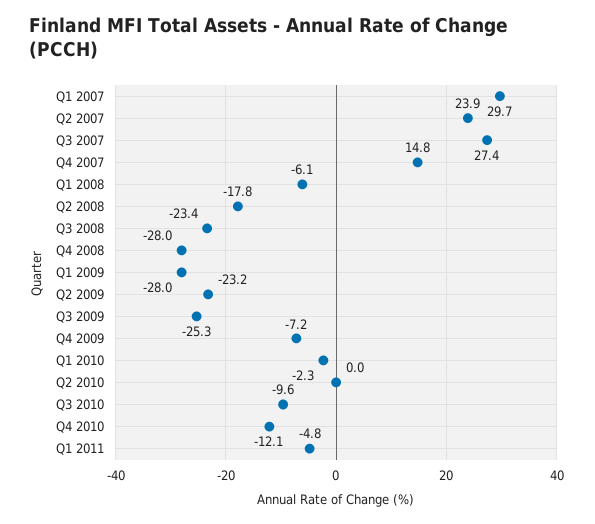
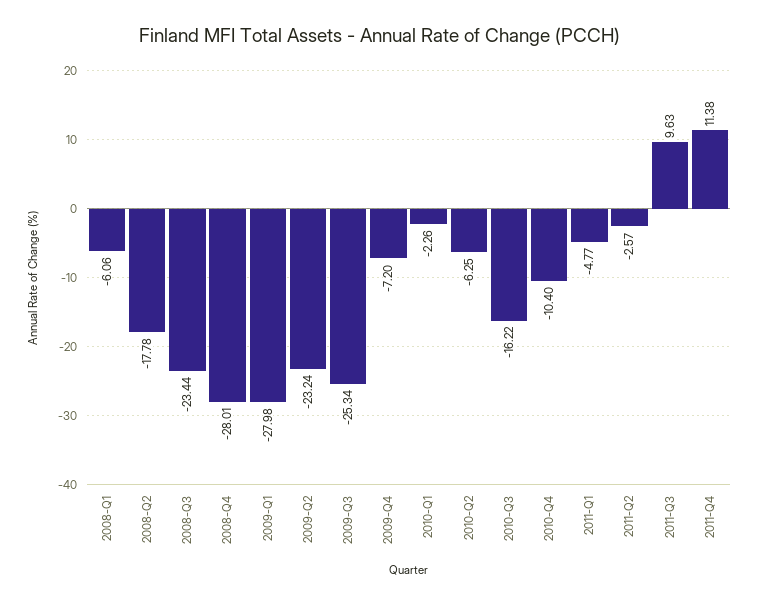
Q1 2007: 29.7 -> none
Q2 2007: 23.9 -> none
Q3 2007: 27.4 -> none
Q4 2007: 14.8 -> none
Q2 2010: 0 -> -6.25
Q3 2010: -9.6 -> -16.22
Q4 2010: -12.1 -> -10.4
2011-Q2: none -> -2.57
2011-Q3: none -> 9.63
2011-Q4: none -> 11.38

